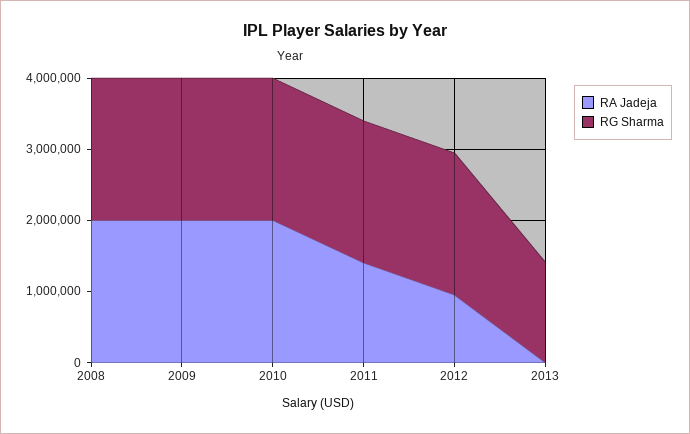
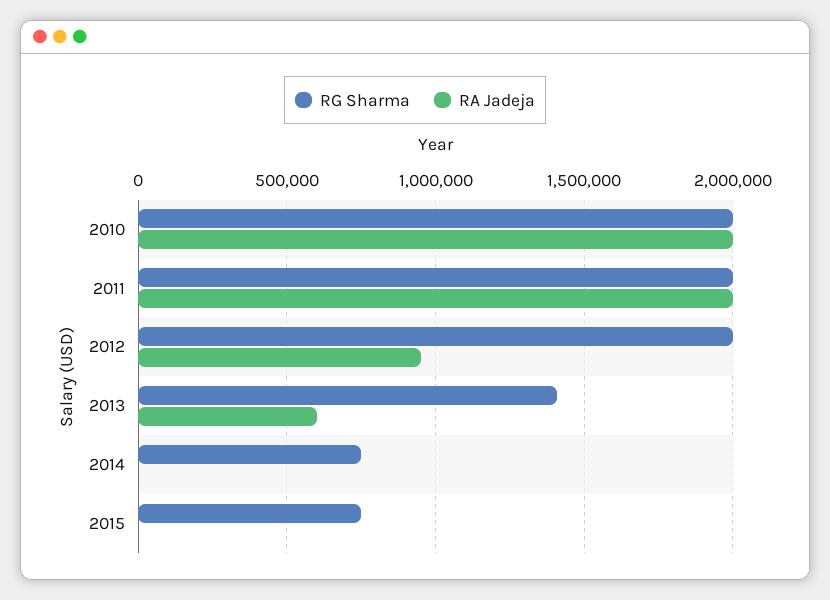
RA Jadeja, 2008: 2000000 -> none
RG Sharma, 2008: 2000000 -> none
RA Jadeja, 2009: 2000000 -> none
RG Sharma, 2009: 2000000 -> none
RA Jadeja, 2011: 1400000 -> 2000000
RA Jadeja, 2013: 0 -> 600000
RG Sharma, 2014: none -> 750000
RA Jadeja, 2014: none -> 0
RG Sharma, 2015: none -> 750000
RA Jadeja, 2015: none -> 0

